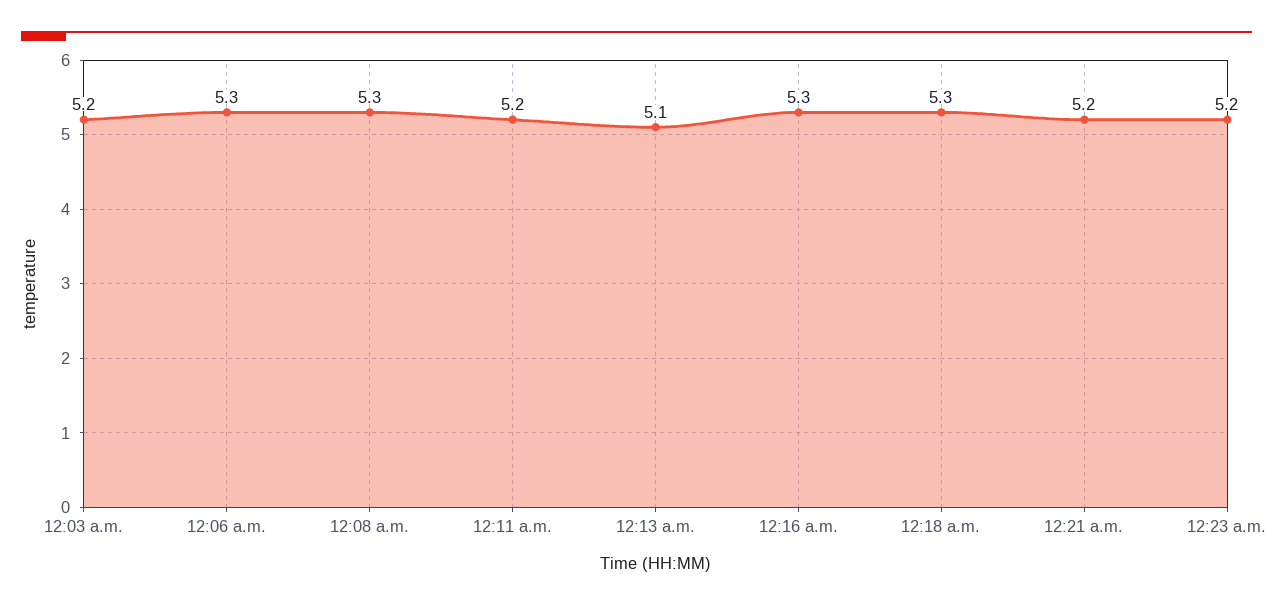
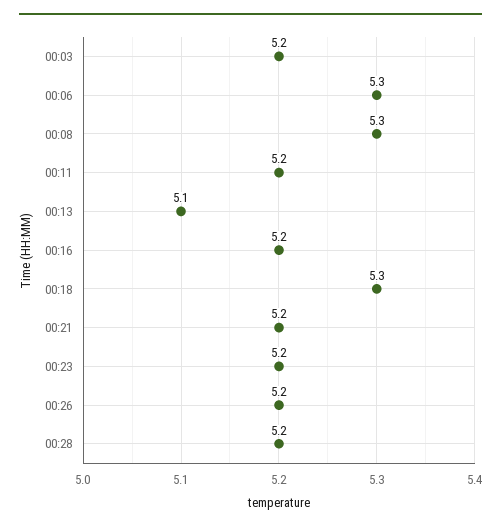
12:16 a.m.: 5.3 -> 5.2
00:26: none -> 5.2
00:28: none -> 5.2

